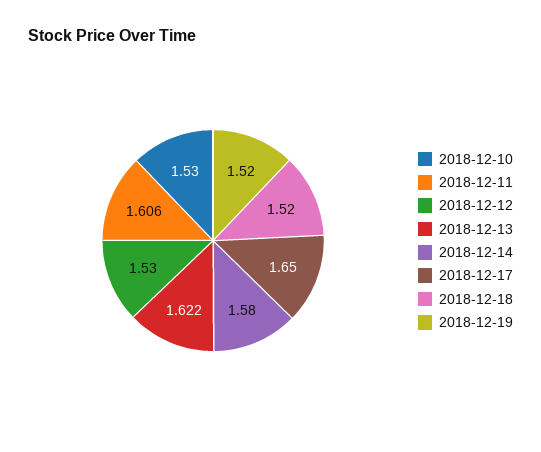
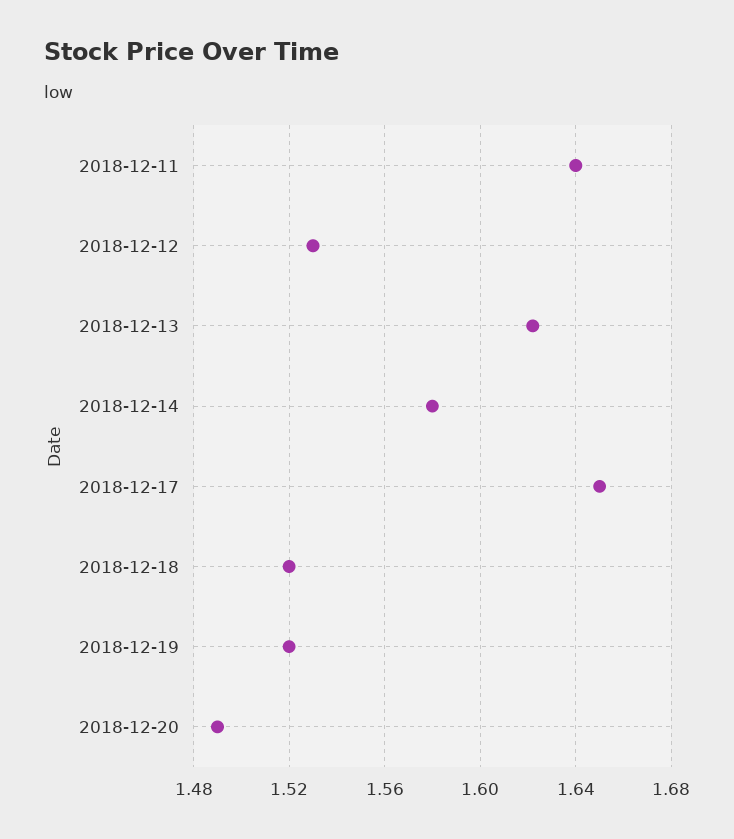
2018-12-10: 1.53 -> none
2018-12-11: 1.606 -> 1.64
2018-12-20: none -> 1.49

